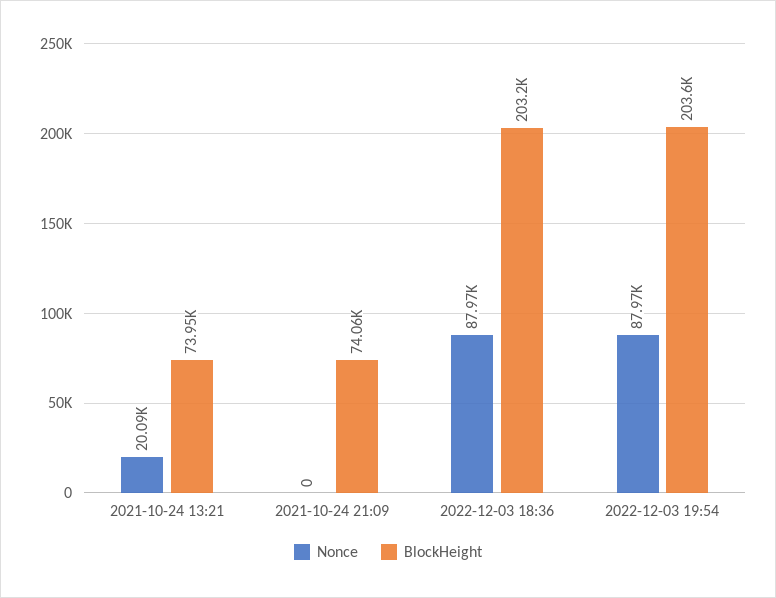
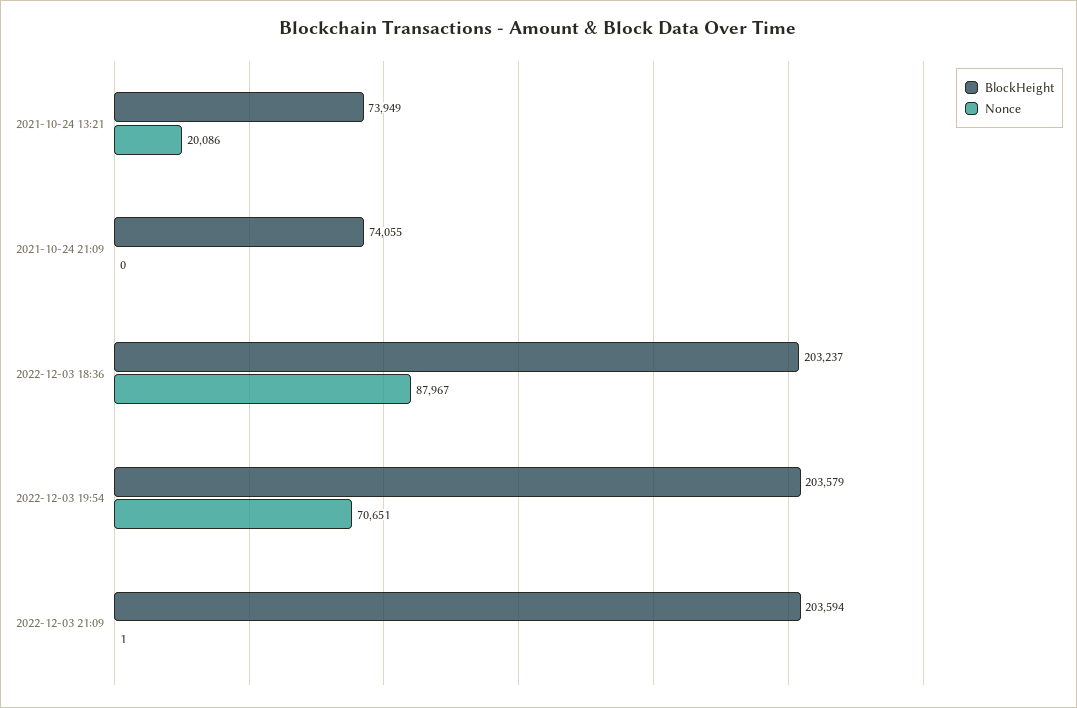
Nonce, 2022-12-03 19:54: 87970 -> 70651
BlockHeight, 2022-12-03 21:09: none -> 203594
Nonce, 2022-12-03 21:09: none -> 1

